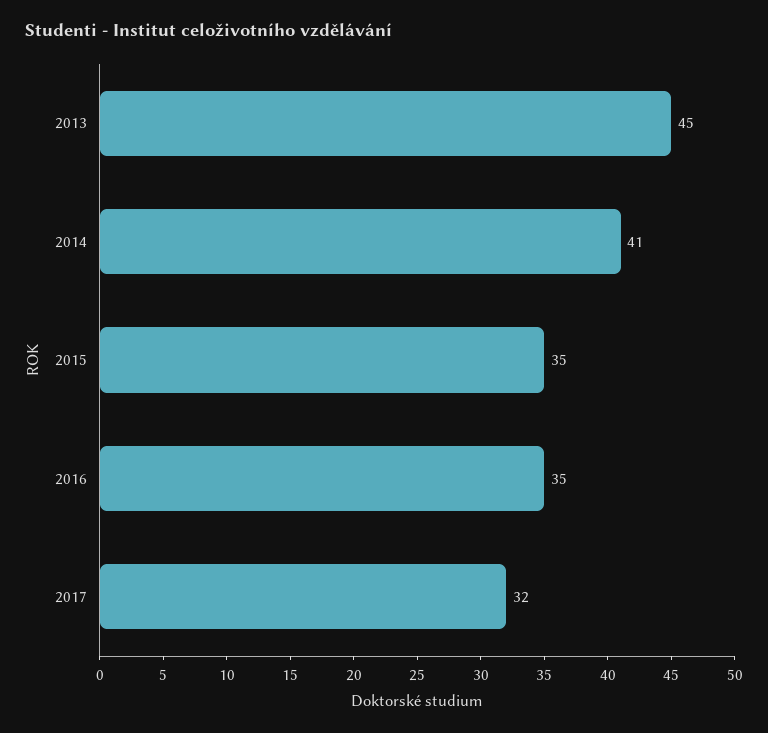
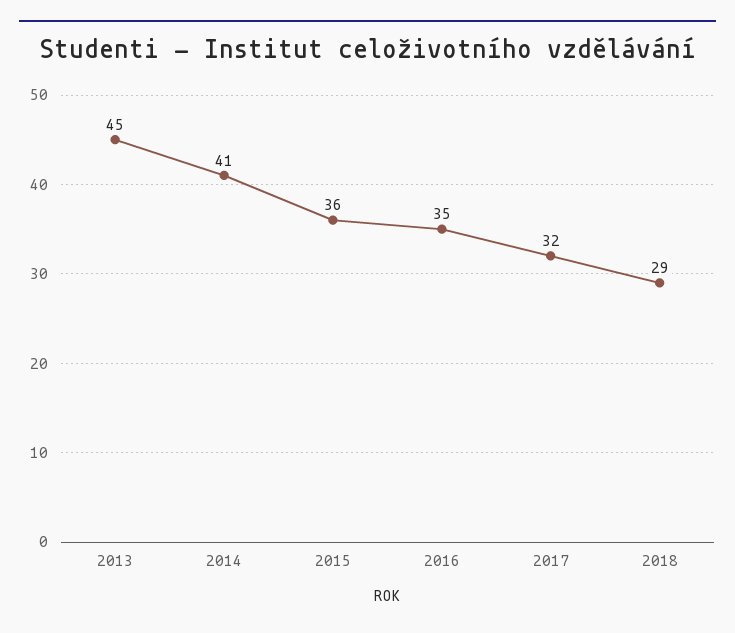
2015: 35 -> 36
2018: none -> 29

